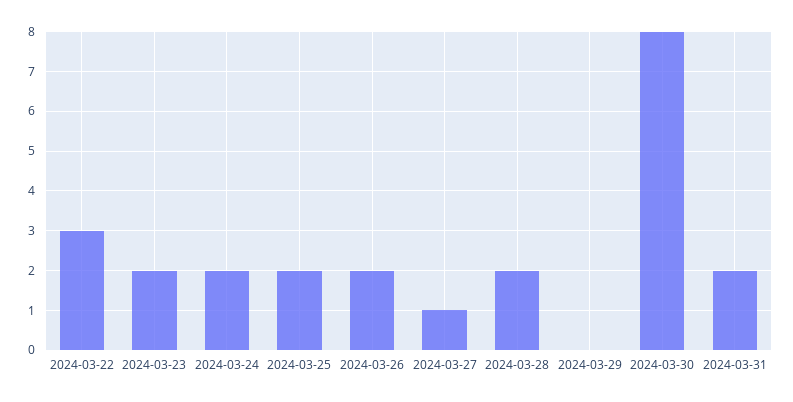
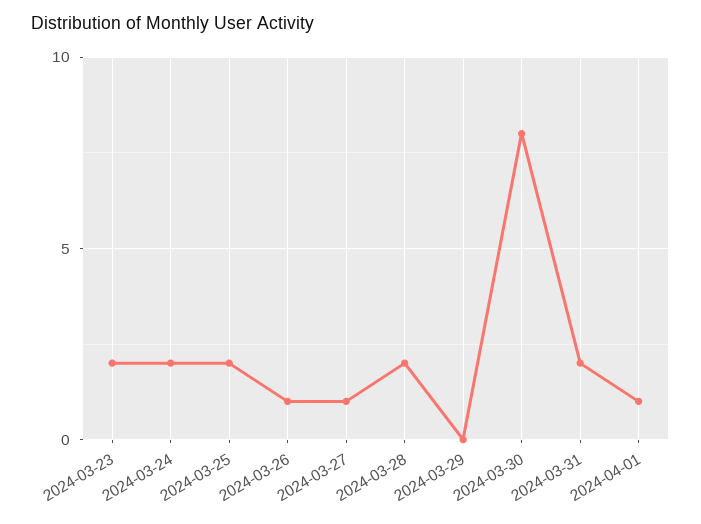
2024-03-22: 3 -> none
2024-03-26: 2 -> 1
2024-04-01: none -> 1

